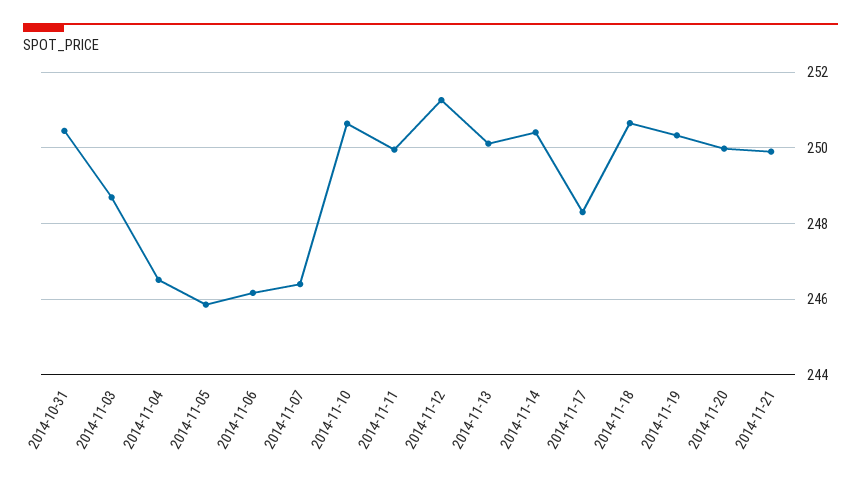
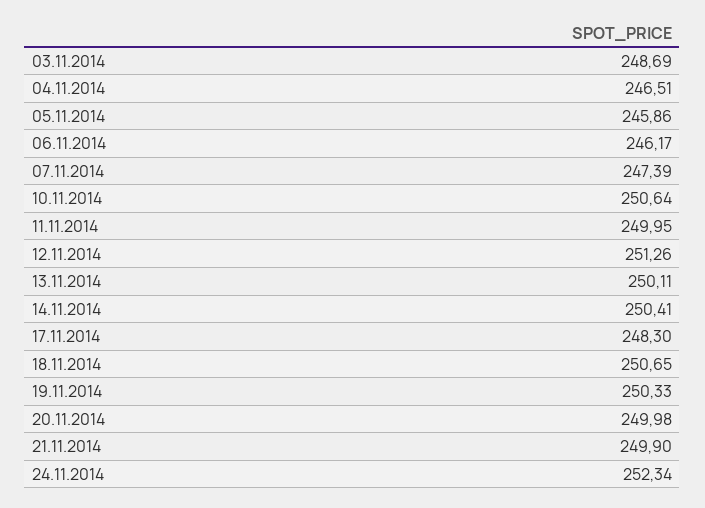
2014-10-31: 250.4 -> none
2014-11-07: 246.4 -> 247.39
24.11.2014: none -> 252.34

